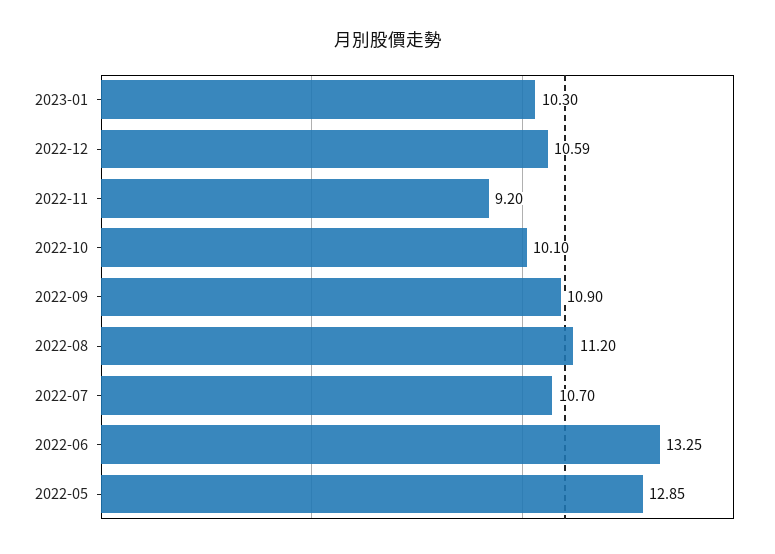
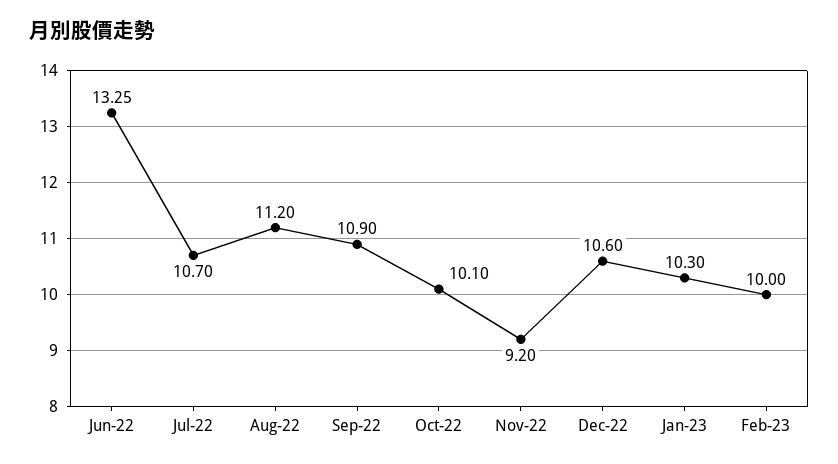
2022-12: 10.59 -> 10.6
2022-05: 12.85 -> none
Feb-23: none -> 10

